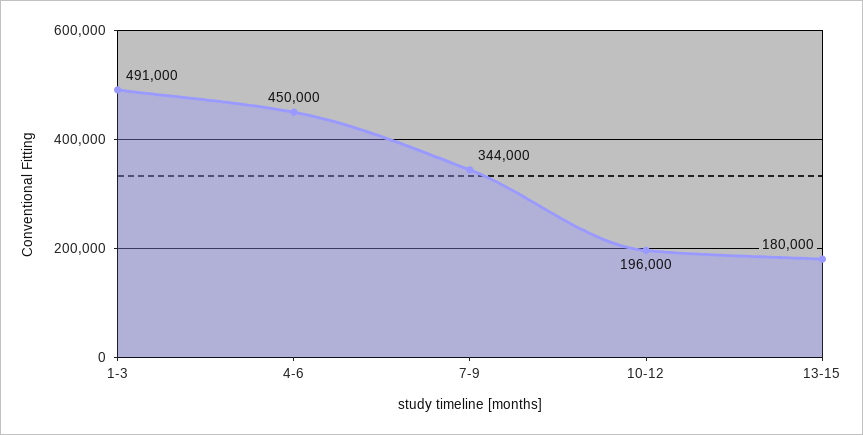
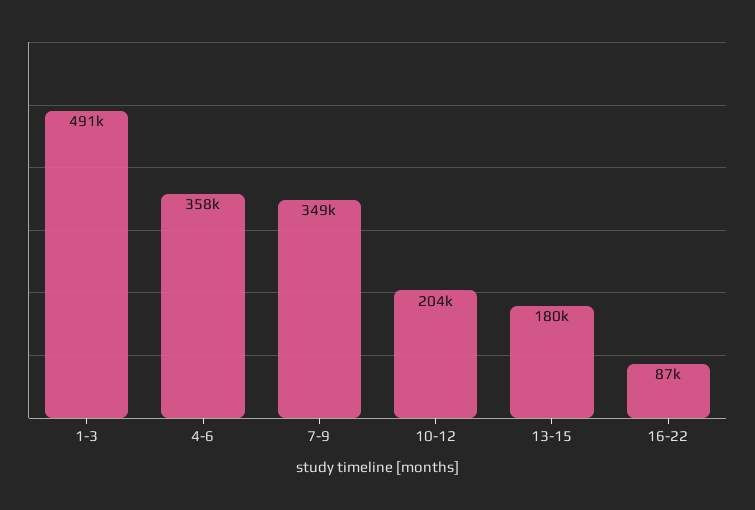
4-6: 450000 -> 358000
7-9: 344000 -> 349000
10-12: 196000 -> 204000
16-22: none -> 87000

